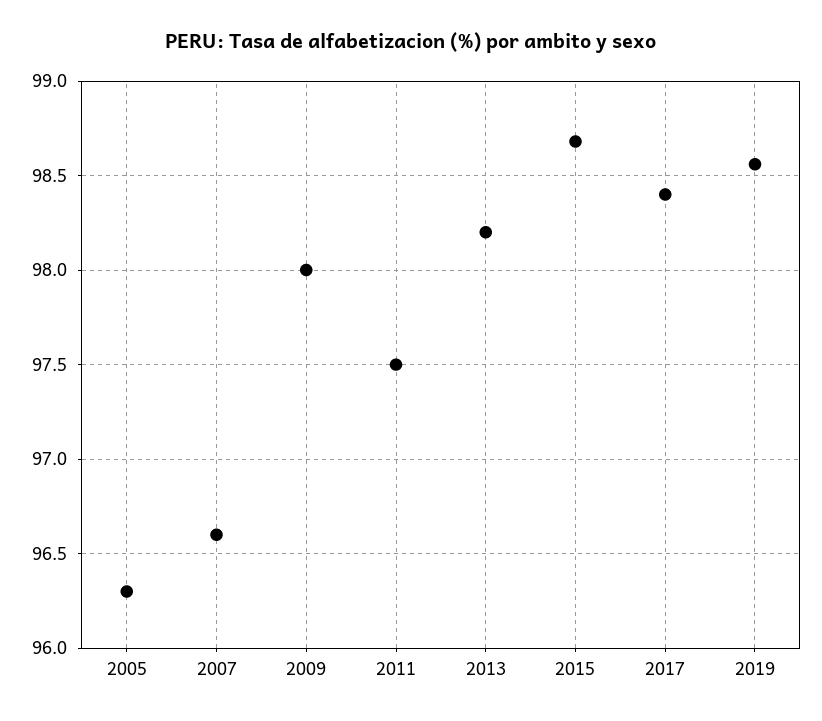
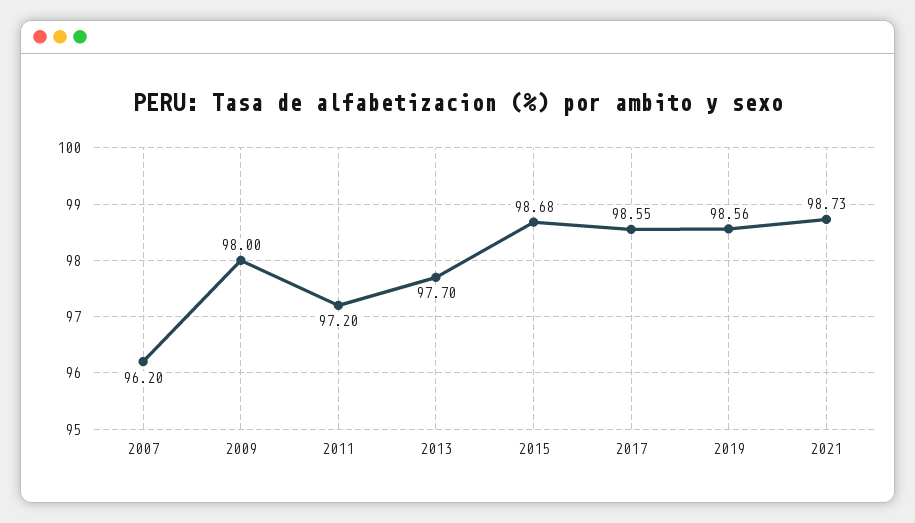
2005: 96.3 -> none
2007: 96.6 -> 96.2
2011: 97.5 -> 97.2
2013: 98.2 -> 97.7
2017: 98.4 -> 98.55
2021: none -> 98.73

